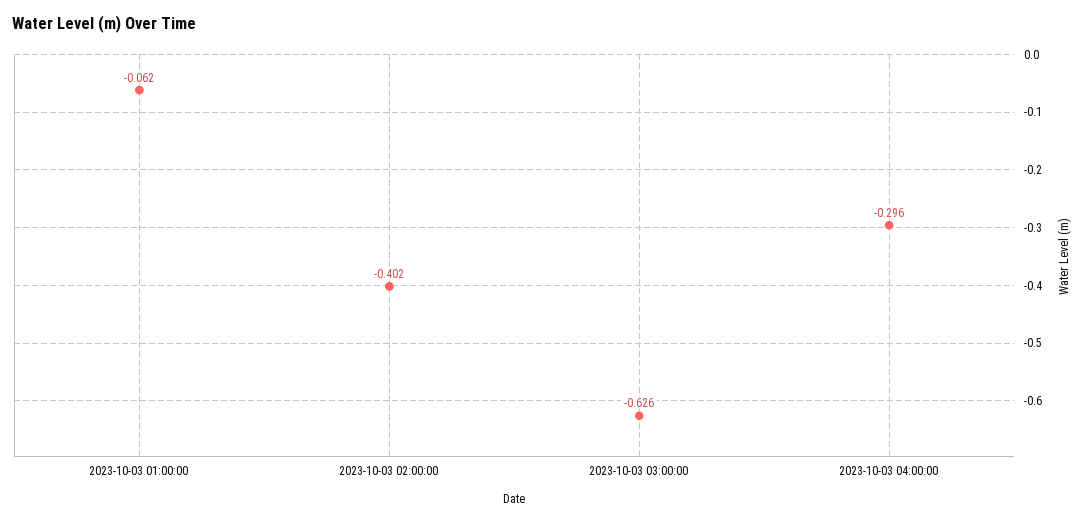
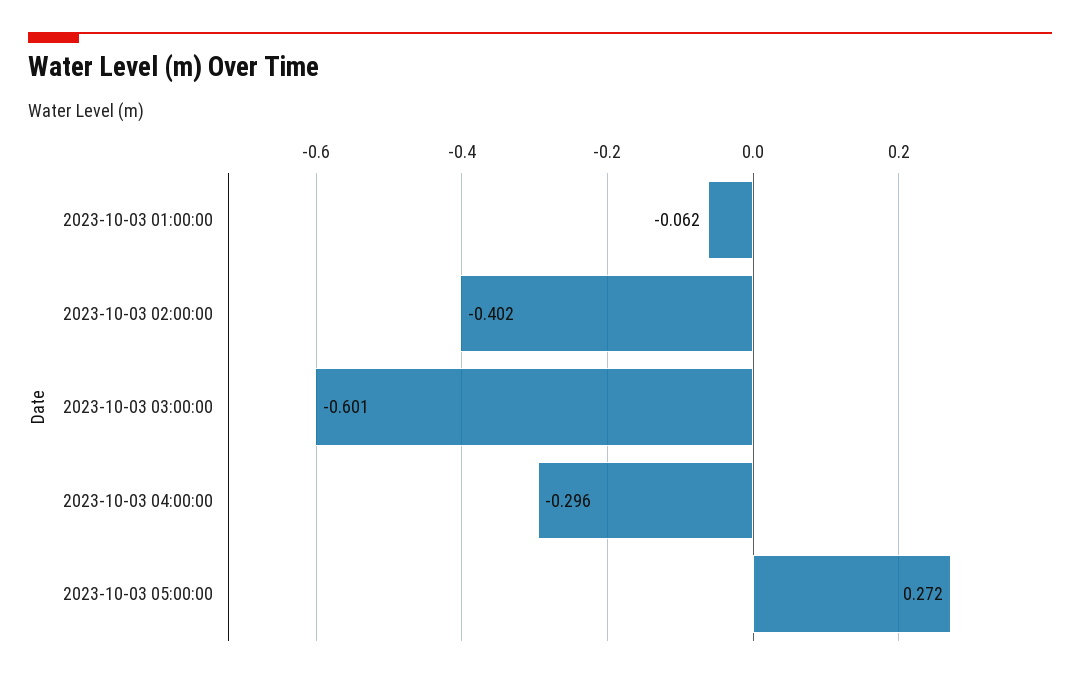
2023-10-03 03:00:00: -0.626 -> -0.601
2023-10-03 05:00:00: none -> 0.272

